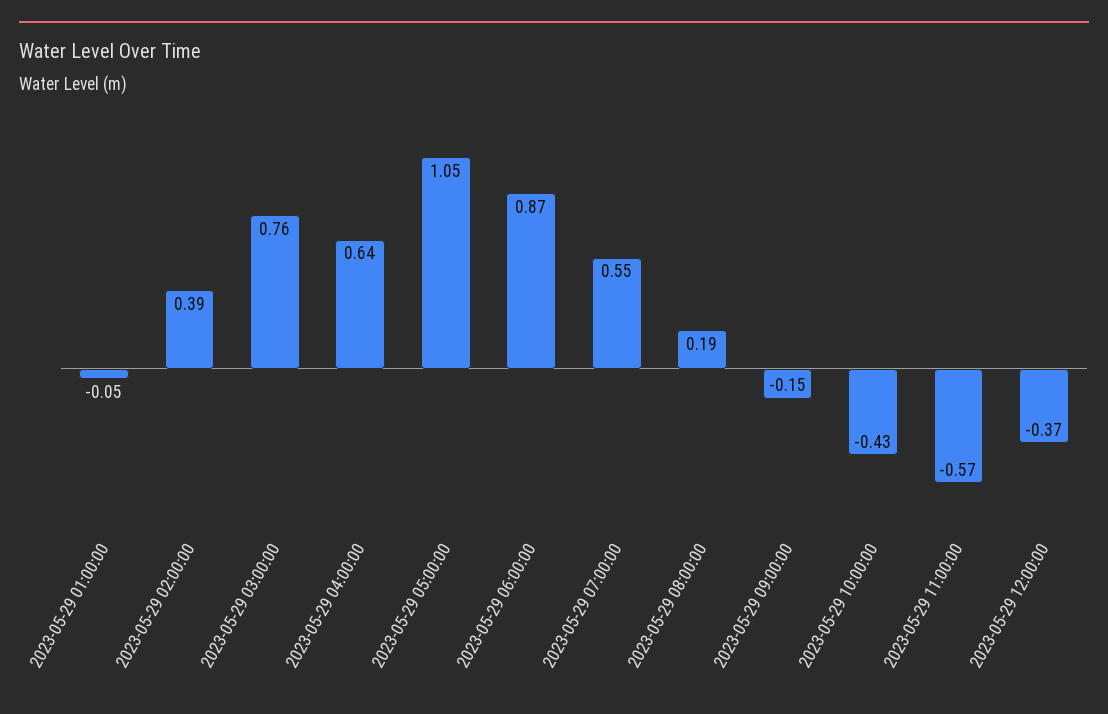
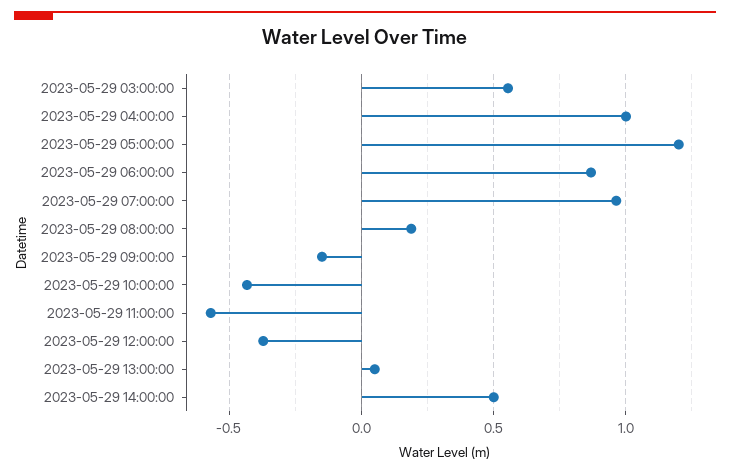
2023-05-29 01:00:00: -0.05 -> none
2023-05-29 02:00:00: 0.39 -> none
2023-05-29 03:00:00: 0.76 -> 0.55
2023-05-29 04:00:00: 0.64 -> 1
2023-05-29 05:00:00: 1.05 -> 1.2
2023-05-29 07:00:00: 0.55 -> 0.95
2023-05-29 13:00:00: none -> 0.05
2023-05-29 14:00:00: none -> 0.5

